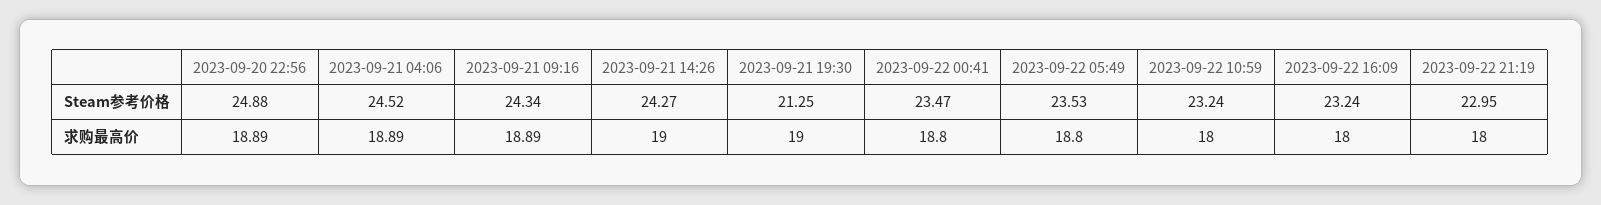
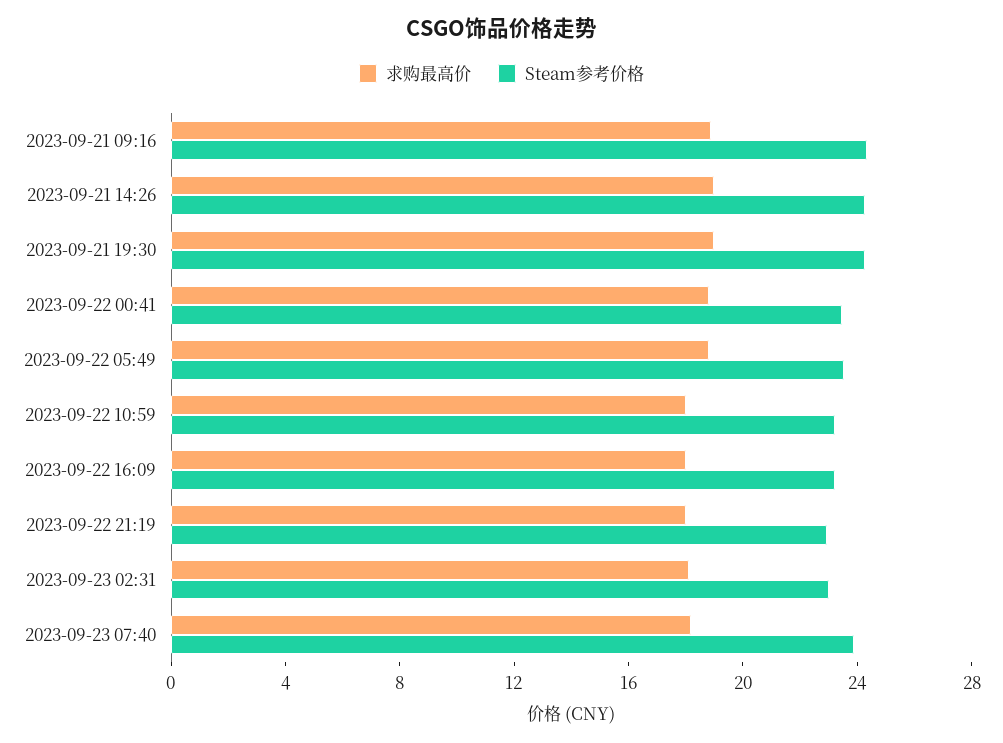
Steam参考价格, 2023-09-20 22:56: 24.88 -> none
Steam参考价格, 2023-09-21 04:06: 24.52 -> none
Steam参考价格, 2023-09-21 19:30: 21.25 -> 24
求购最高价, 2023-09-20 22:56: 18.89 -> none
求购最高价, 2023-09-21 04:06: 18.89 -> none
求购最高价, 2023-09-23 02:31: none -> 18
Steam参考价格, 2023-09-23 02:31: none -> 23
求购最高价, 2023-09-23 07:40: none -> 18
Steam参考价格, 2023-09-23 07:40: none -> 24

